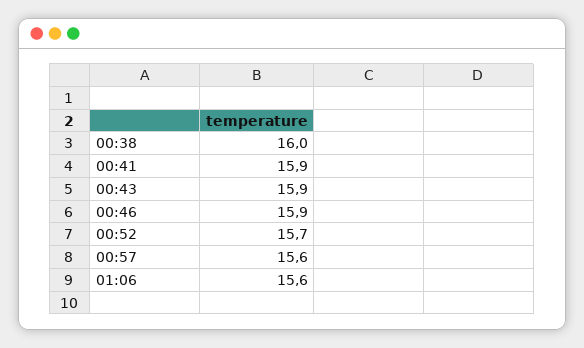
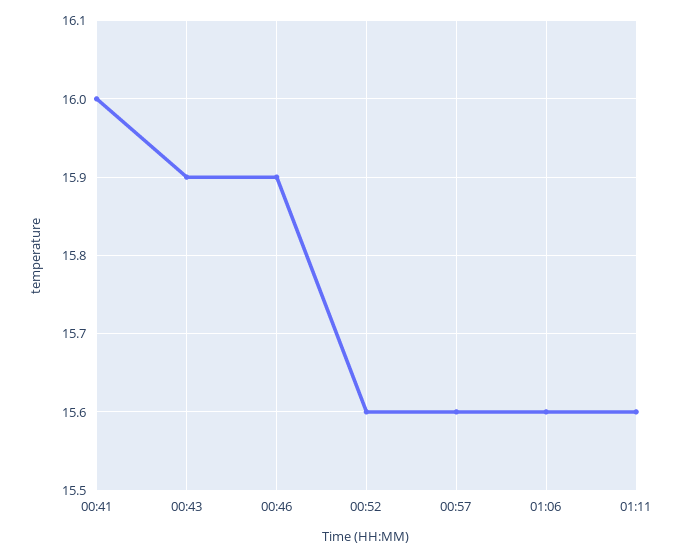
00:38: 16 -> none
00:41: 15.9 -> 16
00:52: 15.7 -> 15.6
01:11: none -> 15.6

